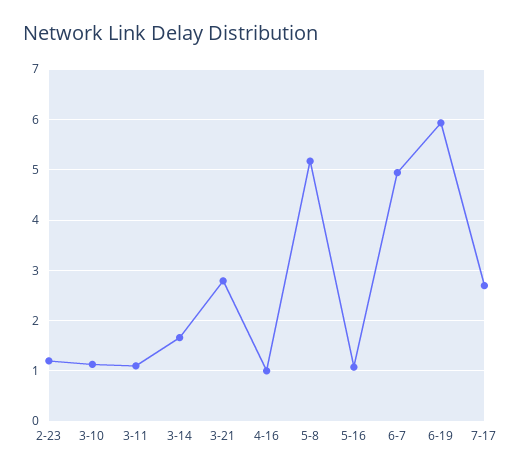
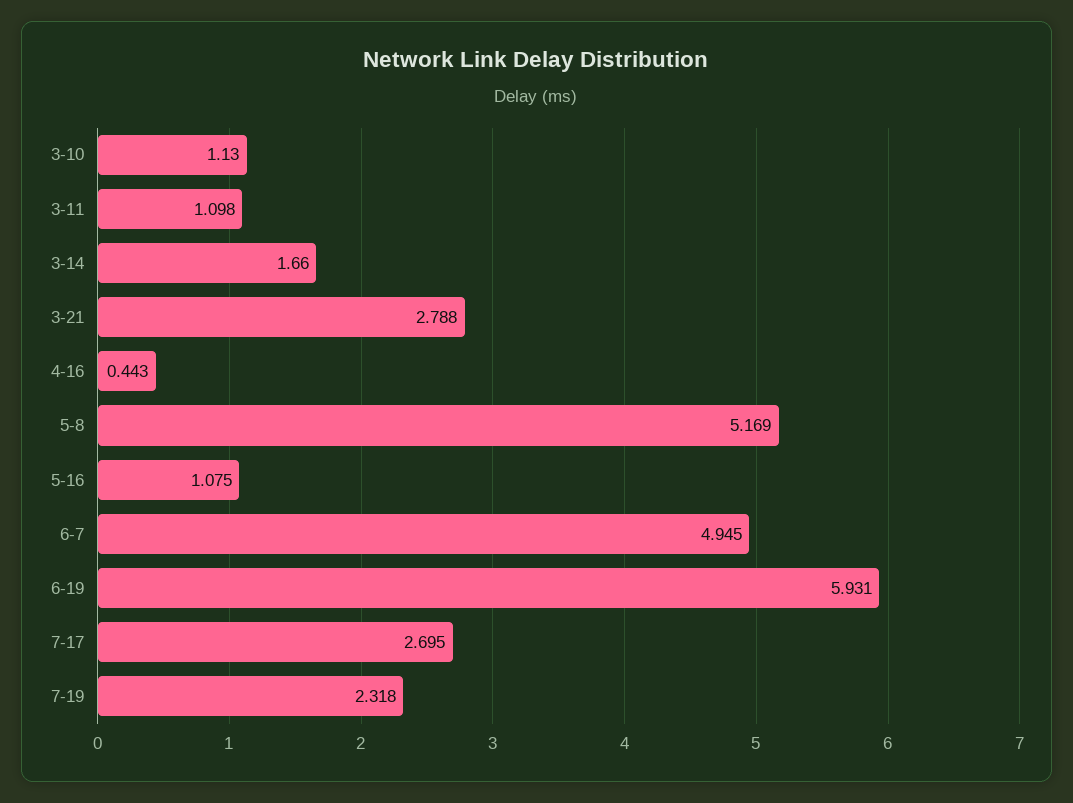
2-23: 1.2 -> none
4-16: 1 -> 0.443
7-19: none -> 2.318

